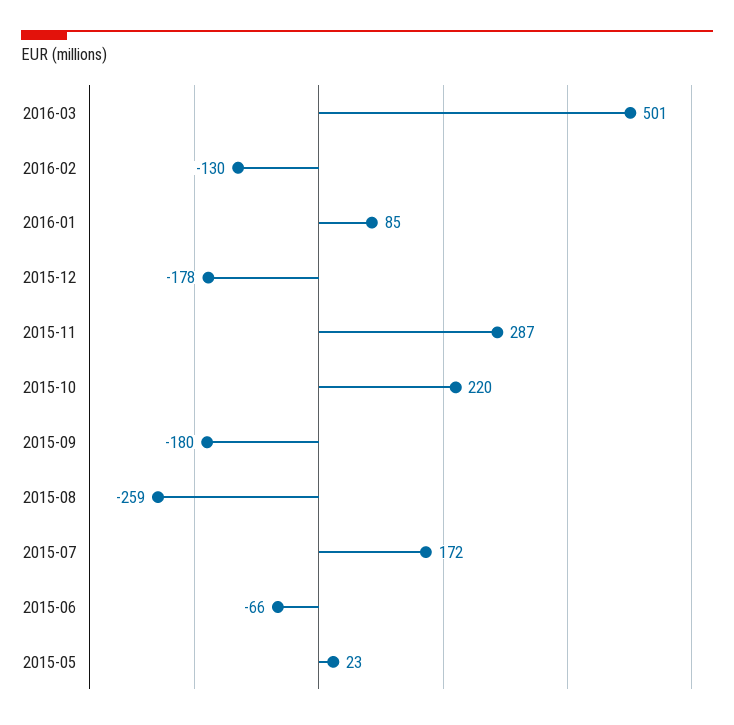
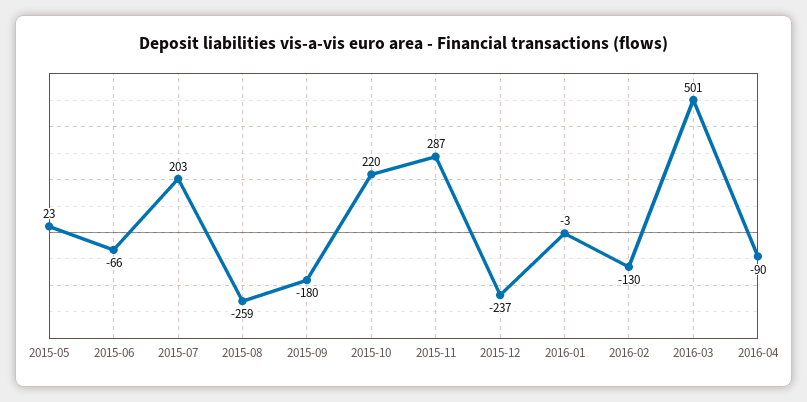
2016-01: 85 -> -3
2015-12: -178 -> -237
2015-07: 172 -> 203
2016-04: none -> -90

